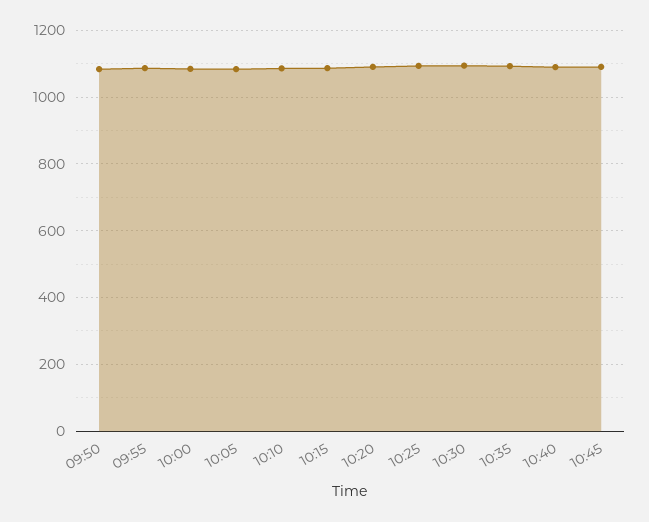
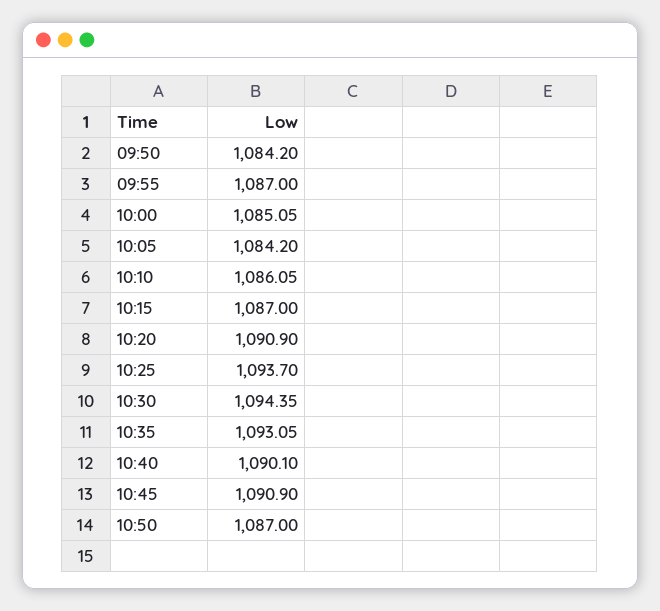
10:50: none -> 1087

